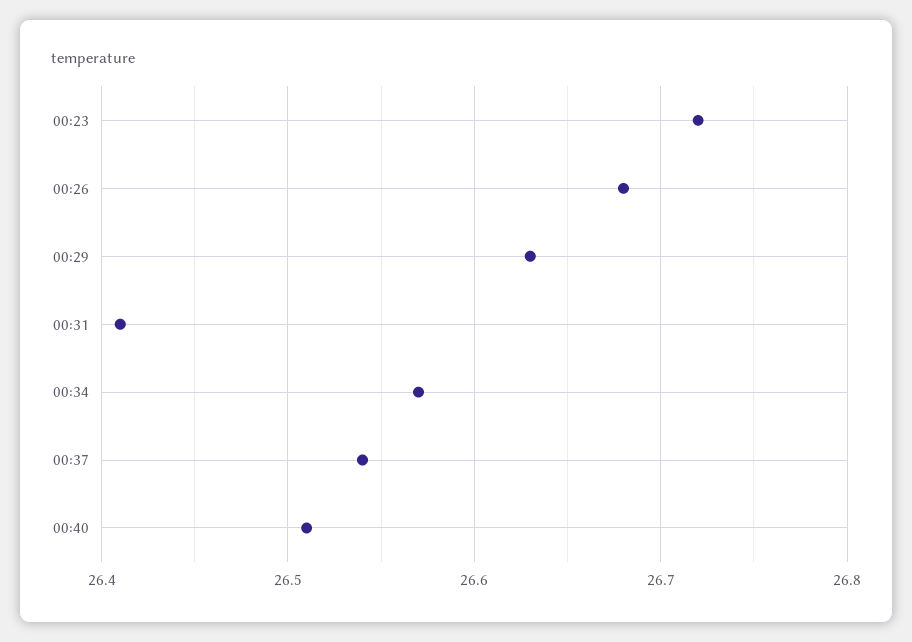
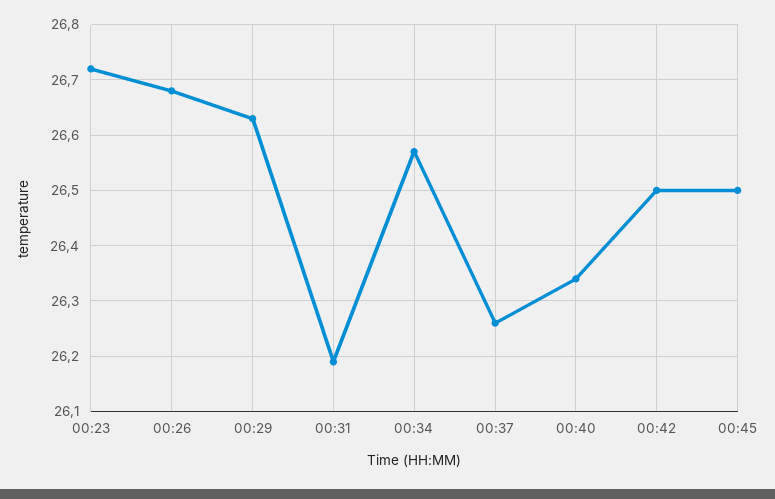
00:31: 26.41 -> 26.2
00:37: 26.54 -> 26.25
00:40: 26.51 -> 26.35
00:42: none -> 26.5
00:45: none -> 26.5

